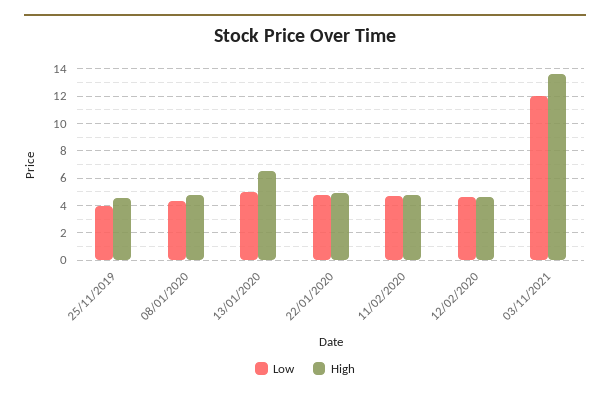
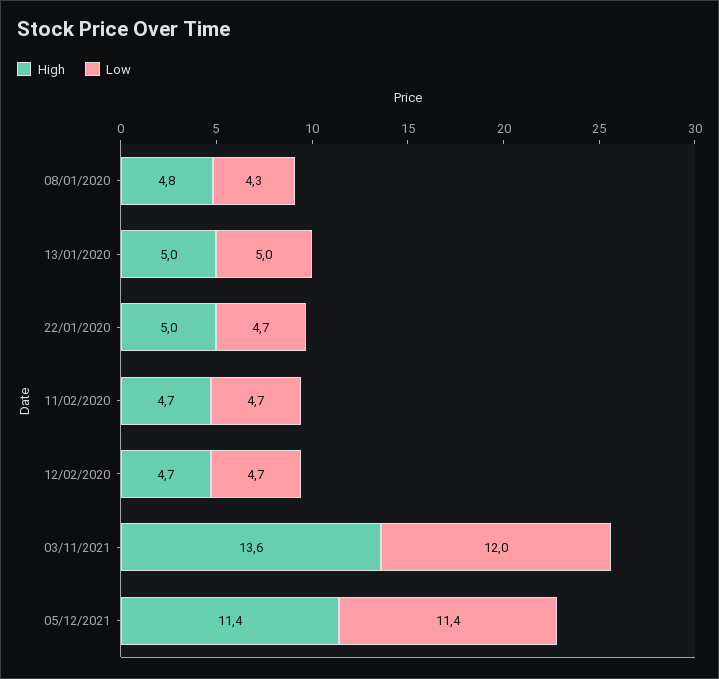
Low, 25/11/2019: 4 -> none
High, 25/11/2019: 4.5 -> none
High, 13/01/2020: 6.5 -> 5
High, 05/12/2021: none -> 11.4
Low, 05/12/2021: none -> 11.4

